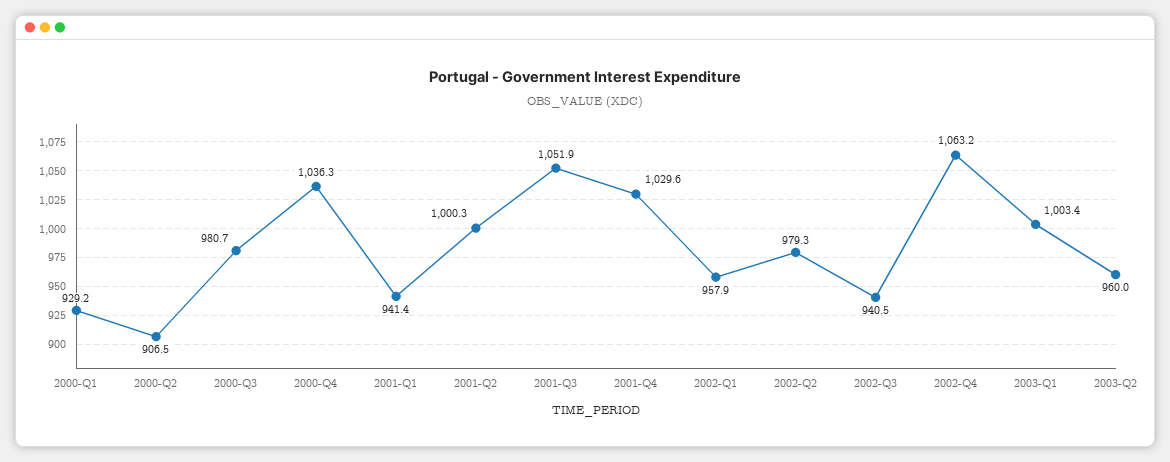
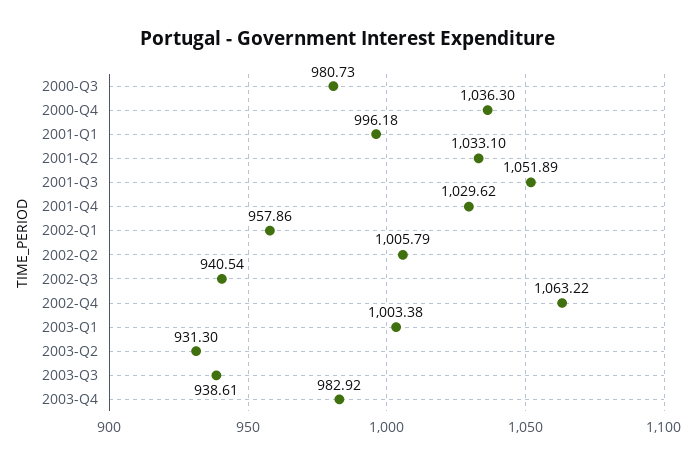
2000-Q1: 929.2 -> none
2000-Q2: 906.5 -> none
2001-Q1: 941.4 -> 996.18
2001-Q2: 1000.3 -> 1033.1
2002-Q2: 979.3 -> 1005.79
2003-Q2: 960 -> 931.3
2003-Q3: none -> 938.61
2003-Q4: none -> 982.92

